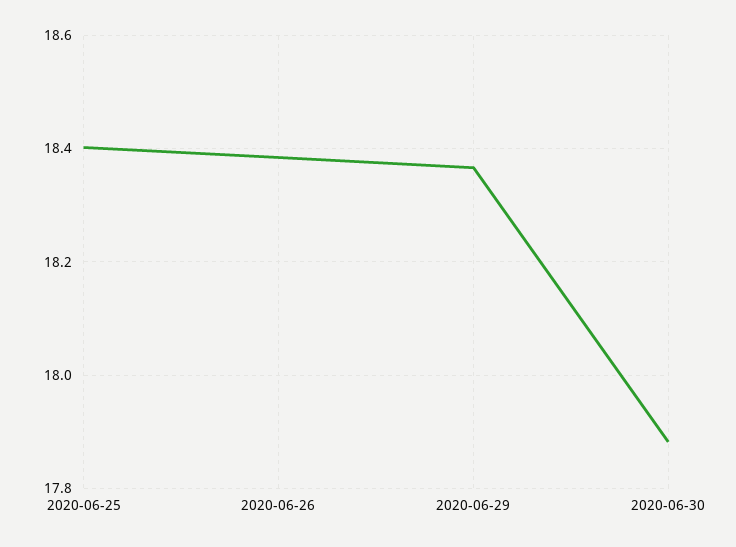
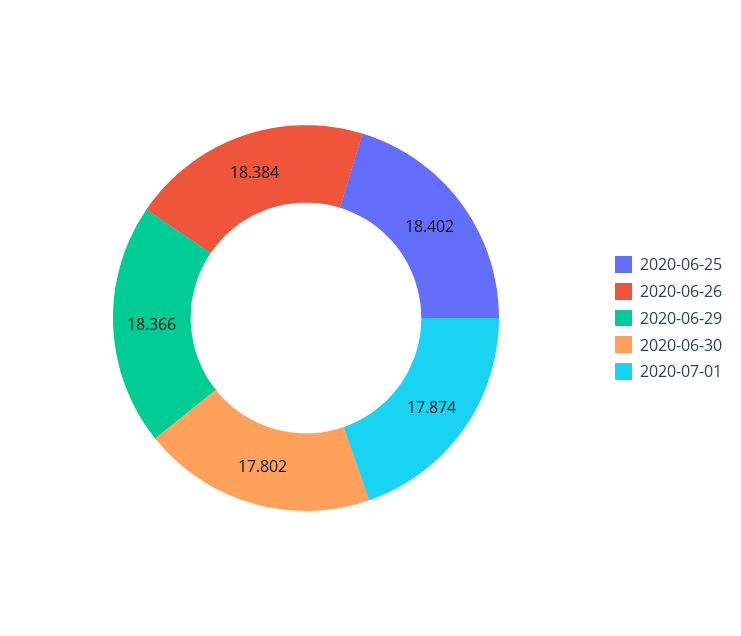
2020-06-30: 17.88 -> 17.802
2020-07-01: none -> 17.874

